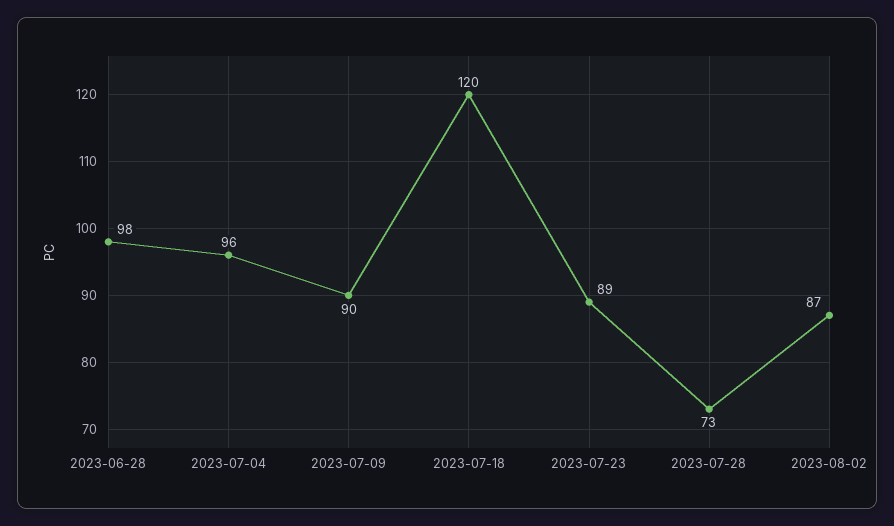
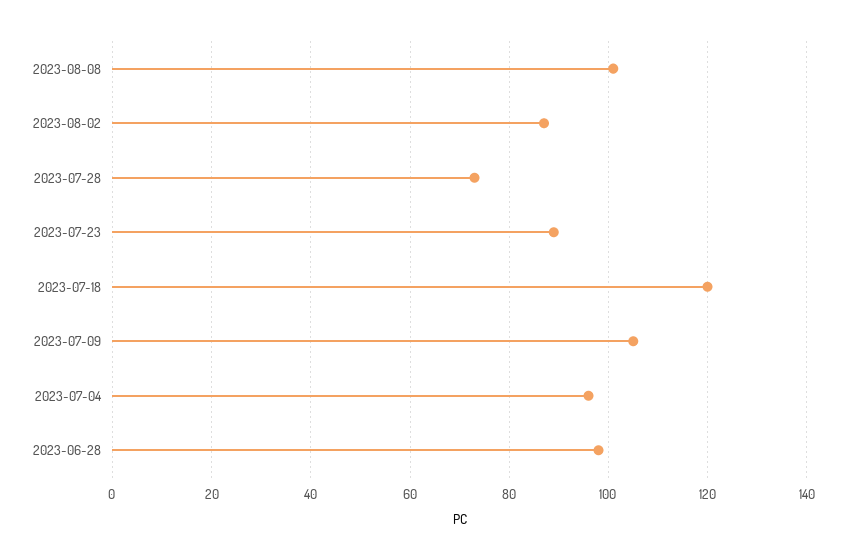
2023-07-09: 90 -> 105
2023-08-08: none -> 100

